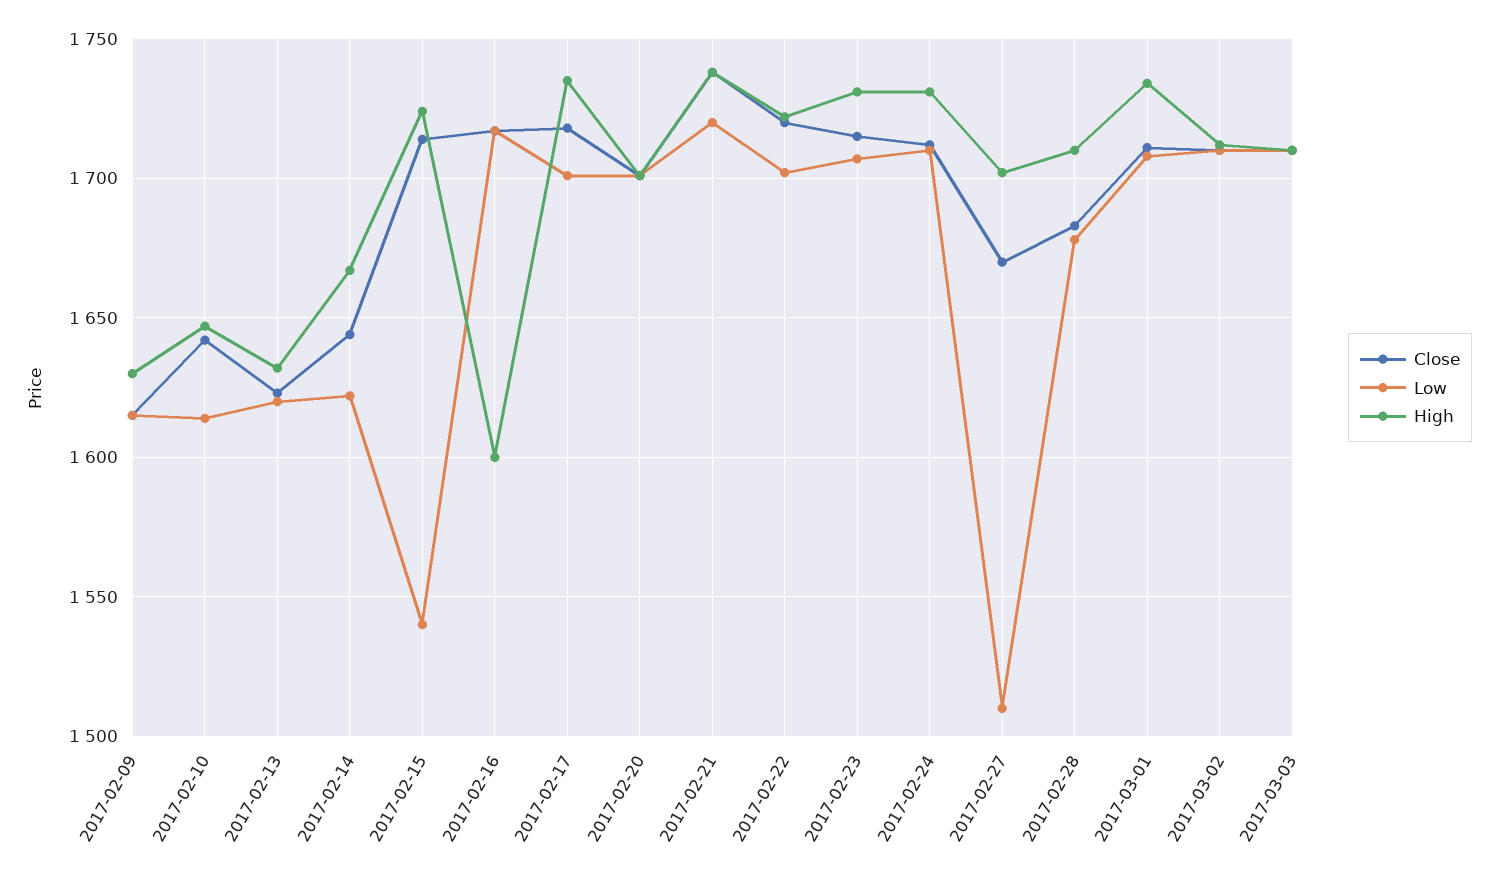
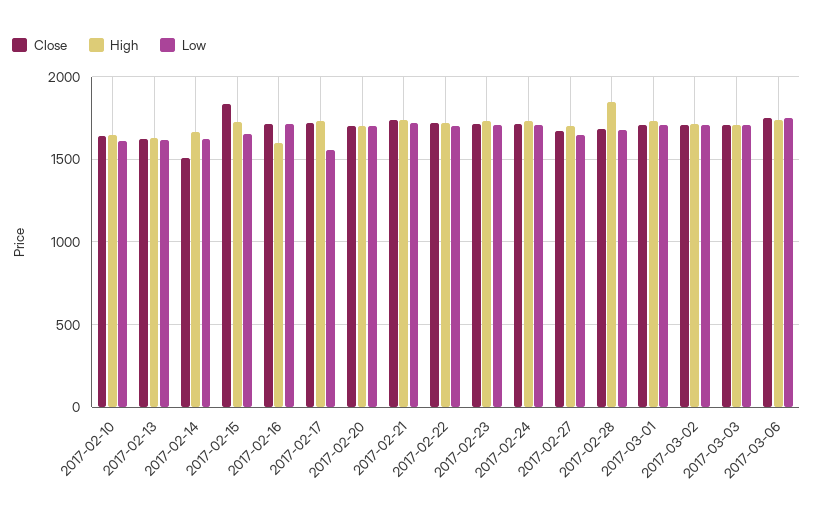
Close, 2017-02-09: 1615 -> none
Low, 2017-02-09: 1615 -> none
High, 2017-02-09: 1630 -> none
Close, 2017-02-14: 1645 -> 1500
Close, 2017-02-15: 1715 -> 1850
Low, 2017-02-15: 1540 -> 1650
Low, 2017-02-17: 1700 -> 1550
Low, 2017-02-27: 1510 -> 1650
High, 2017-02-28: 1710 -> 1850
Close, 2017-03-06: none -> 1750
High, 2017-03-06: none -> 1750
Low, 2017-03-06: none -> 1750

